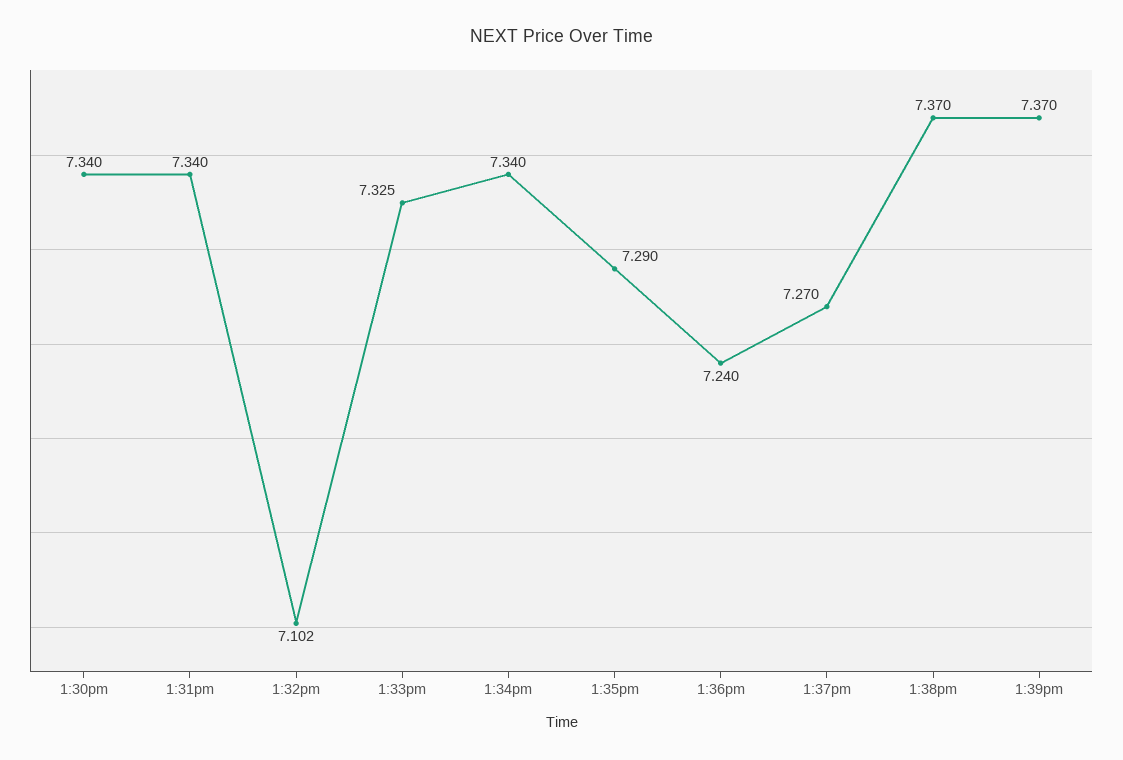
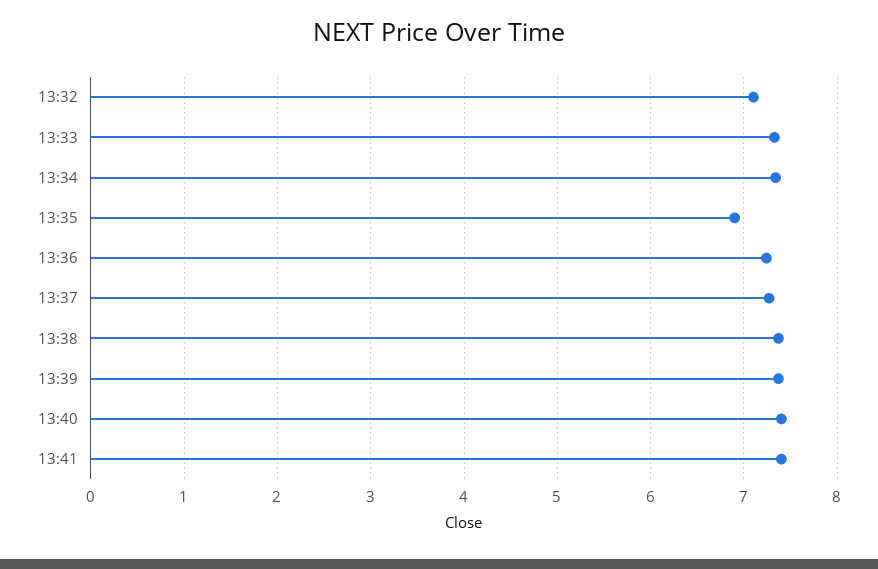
1:30pm: 7.34 -> none
1:31pm: 7.34 -> none
1:35pm: 7.29 -> 6.9
13:40: none -> 7.4
13:41: none -> 7.4

